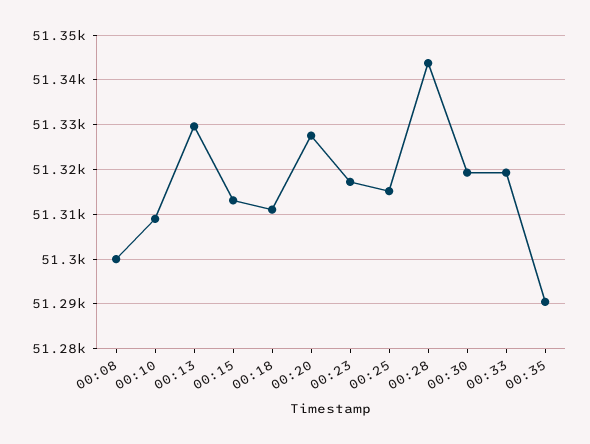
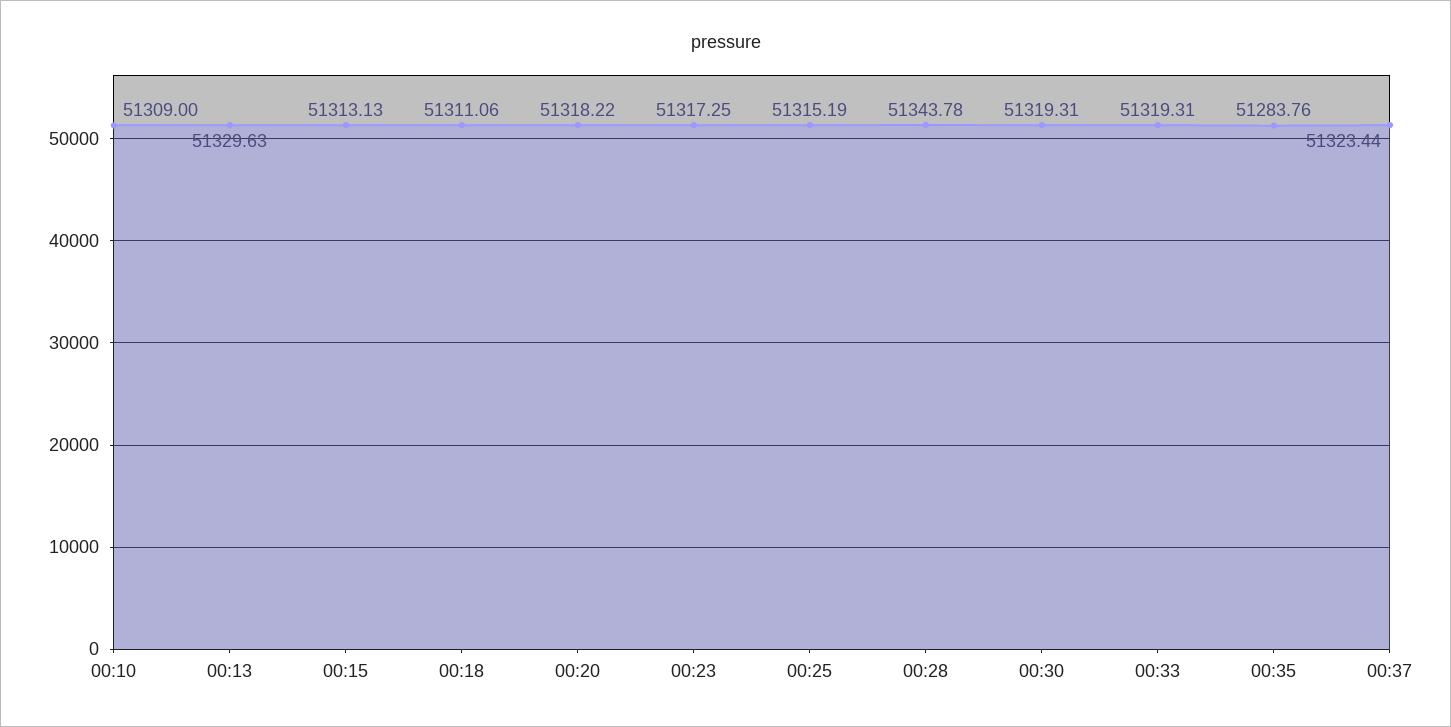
00:08: 51300 -> none
00:20: 51328 -> 51318.22
00:35: 51290 -> 51283.76
00:37: none -> 51323.44

